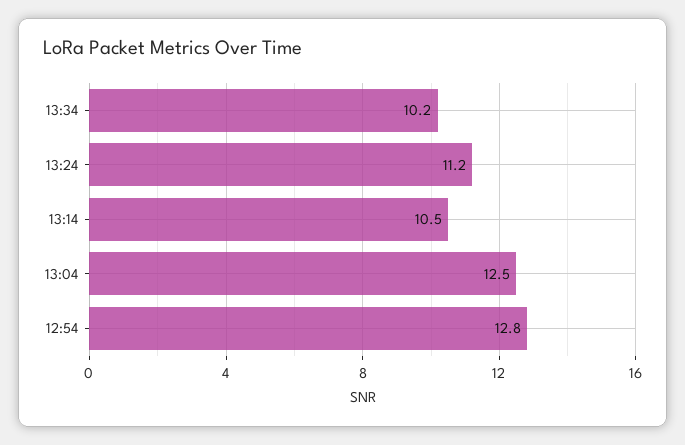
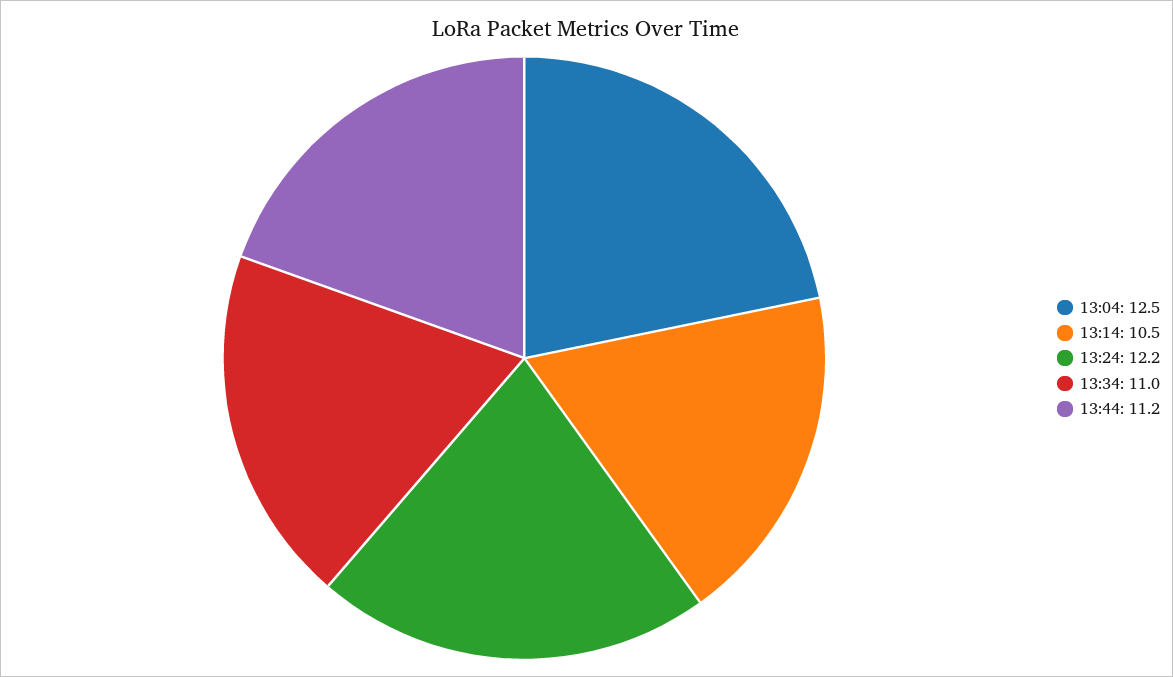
13:34: 10.2 -> 11
13:24: 11.2 -> 12.2
12:54: 12.8 -> none
13:44: none -> 11.2

